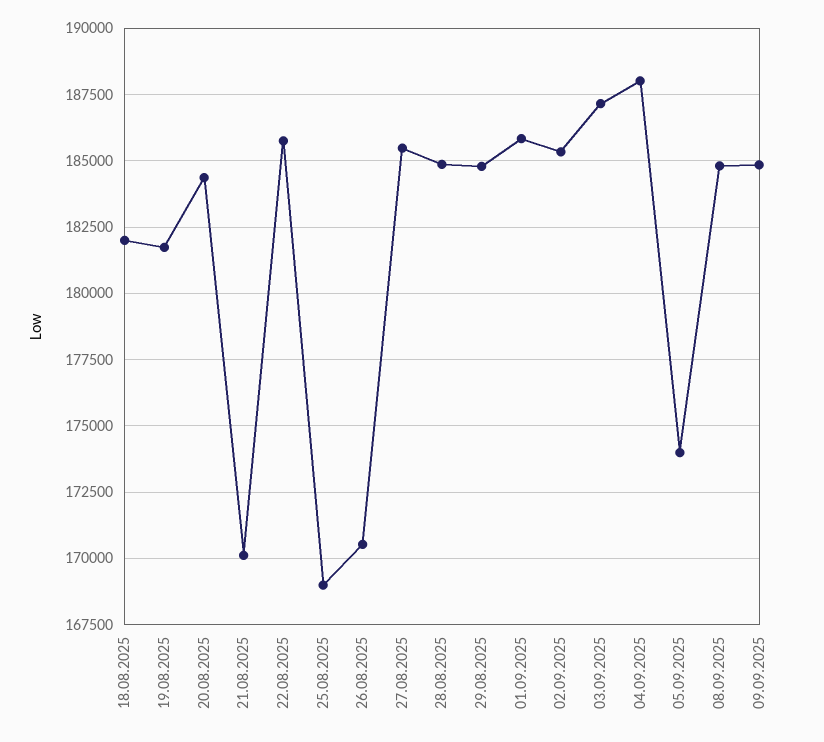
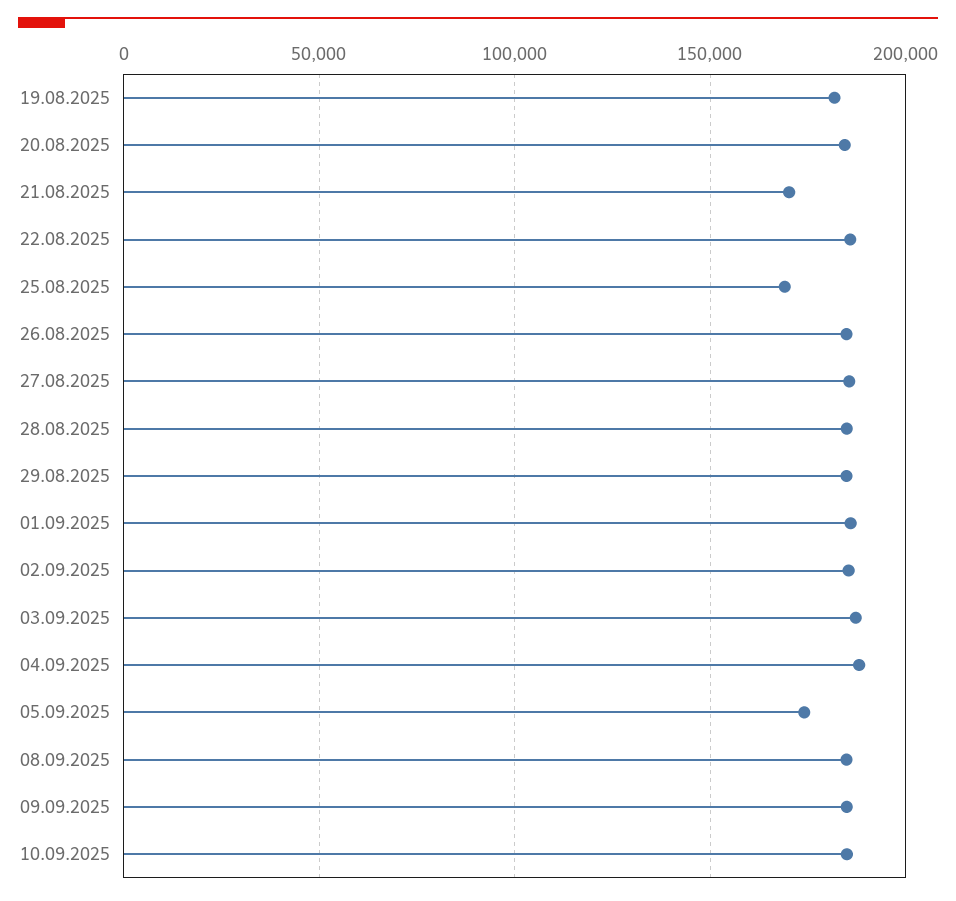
18.08.2025: 182000 -> none
26.08.2025: 170500 -> 185000
10.09.2025: none -> 185000

